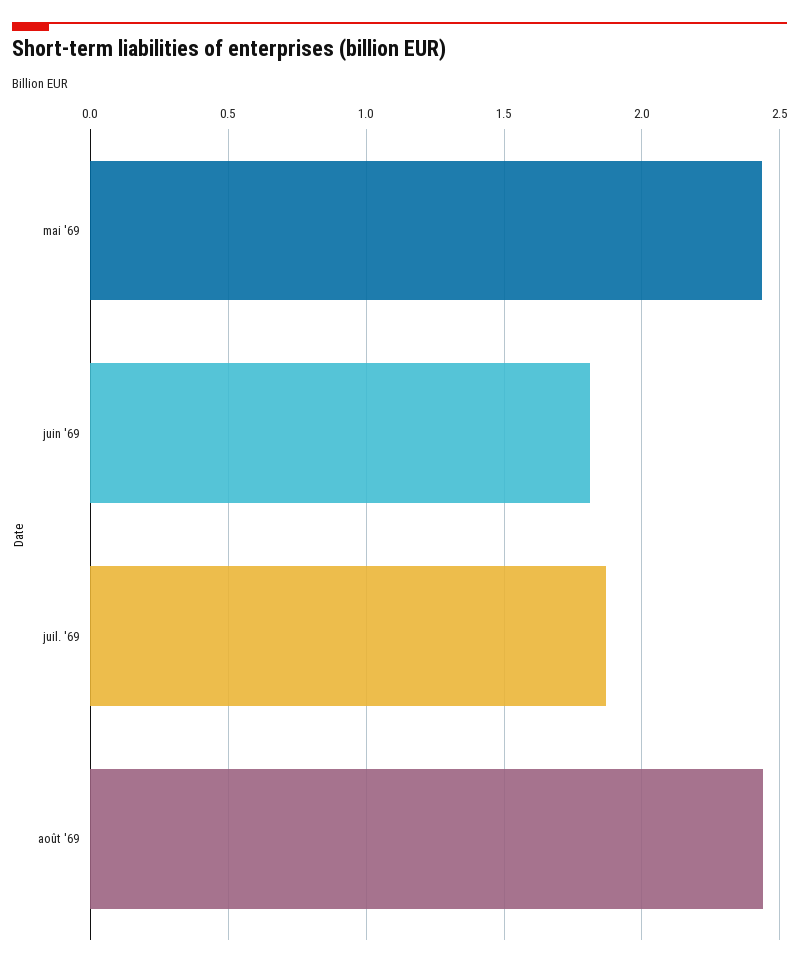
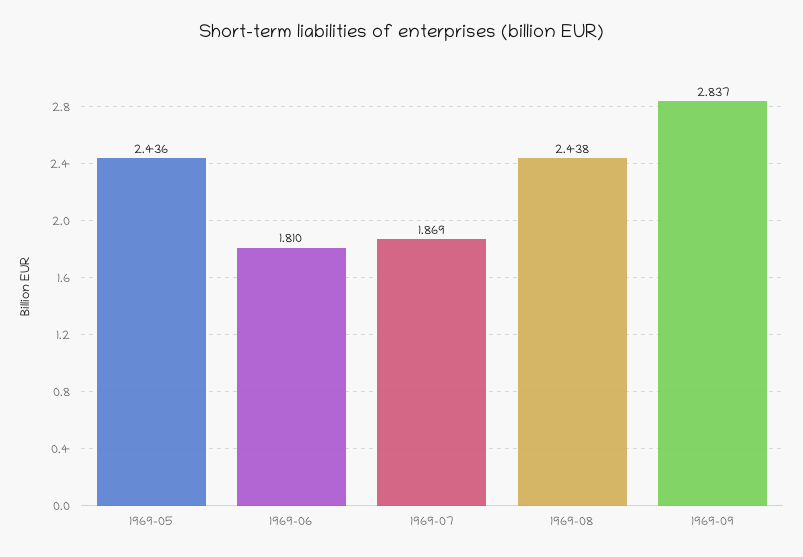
1969-09: none -> 2.837

